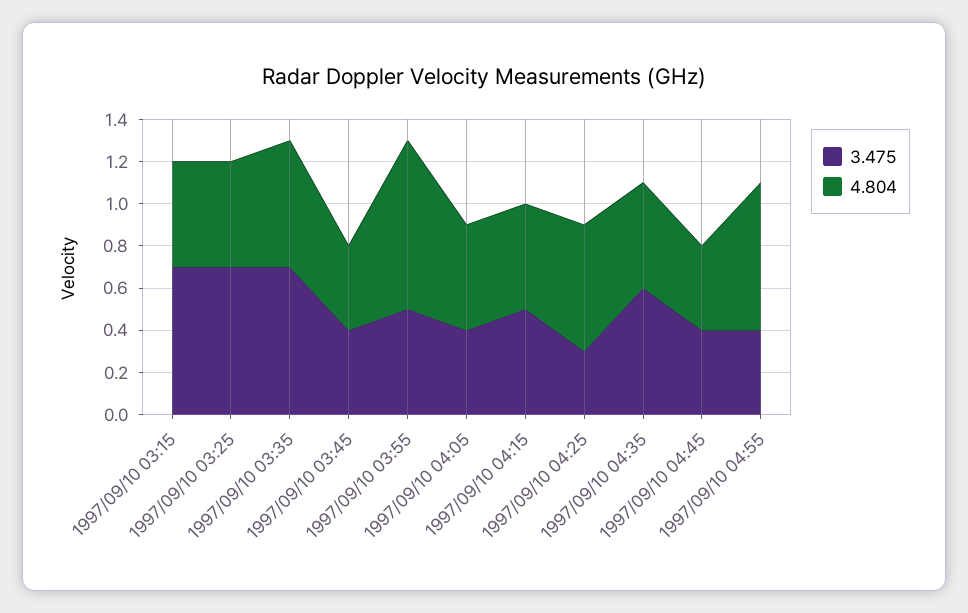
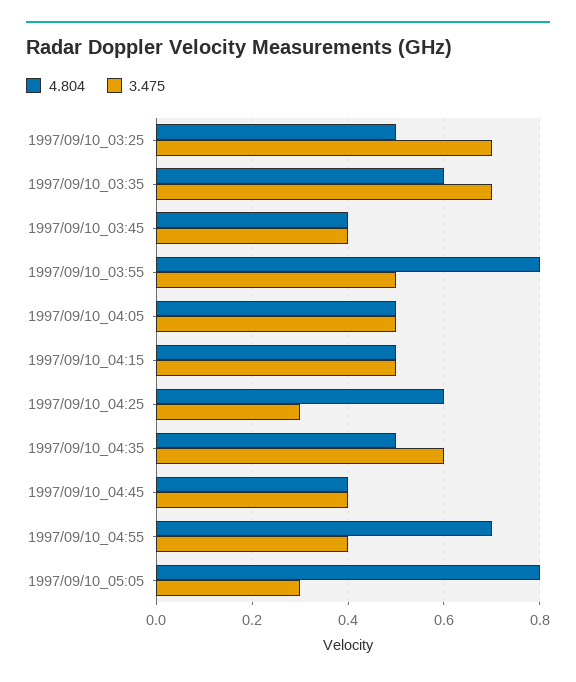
3.475, 1997/09/10 03:15: 0.7 -> none
4.804, 1997/09/10 03:15: 0.5 -> none
3.475, 1997/09/10 04:05: 0.4 -> 0.5
4.804, 1997/09/10_05:05: none -> 0.8
3.475, 1997/09/10_05:05: none -> 0.3

